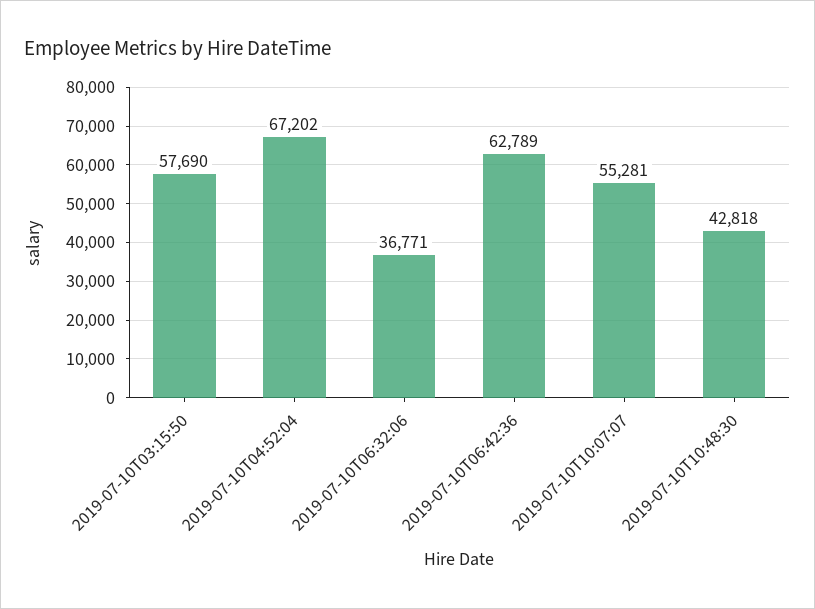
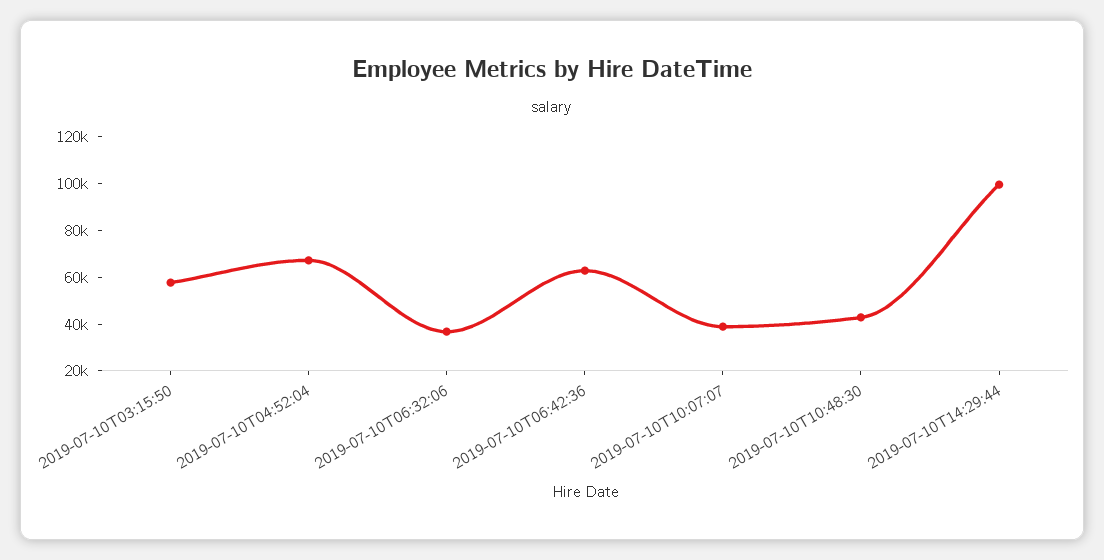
2019-07-10T10:07:07: 55281 -> 40000
2019-07-10T14:29:44: none -> 100000

